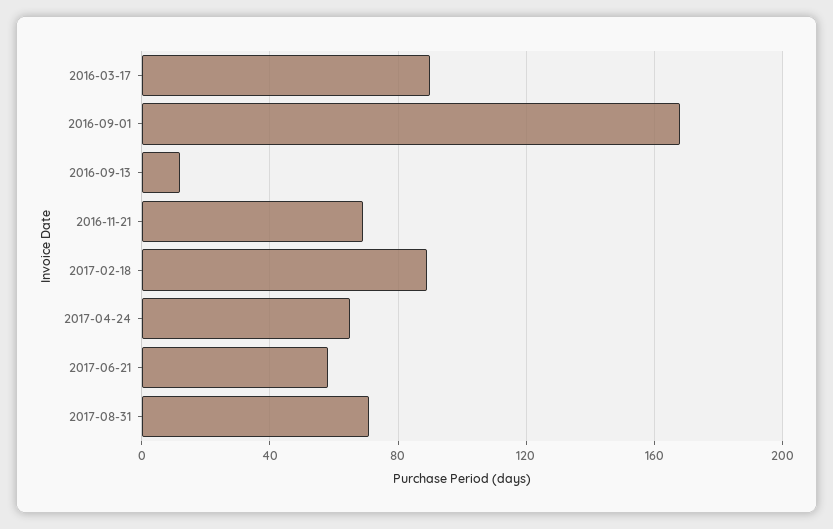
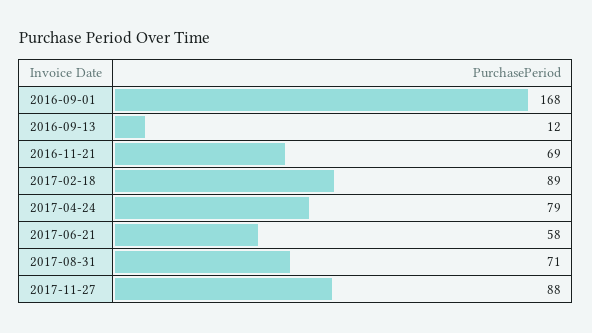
2016-03-17: 90 -> none
2017-04-24: 65 -> 79
2017-11-27: none -> 88

